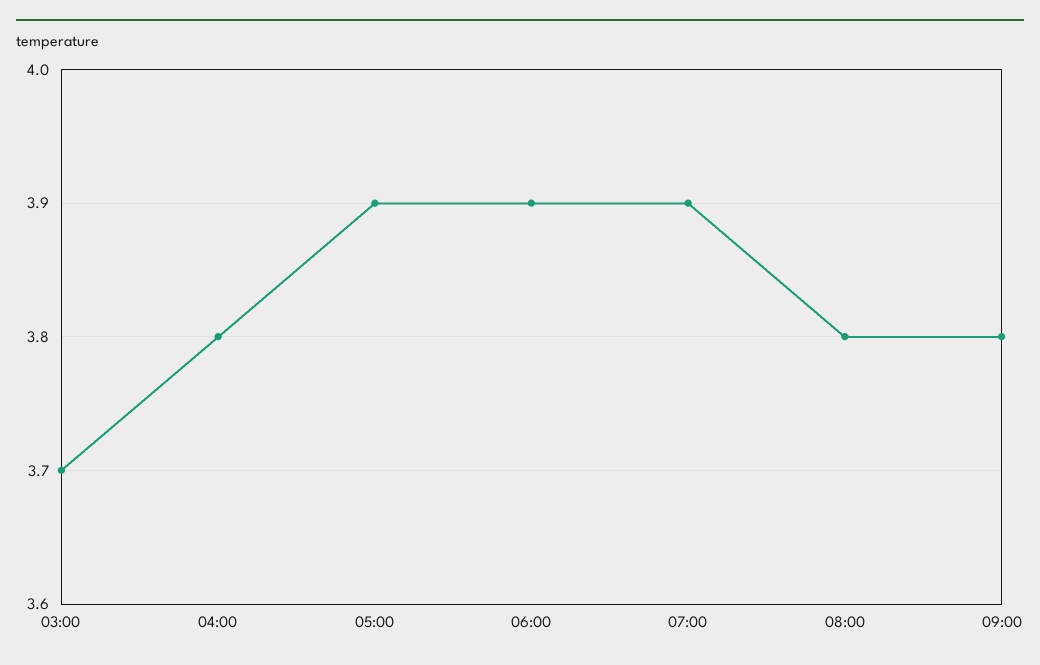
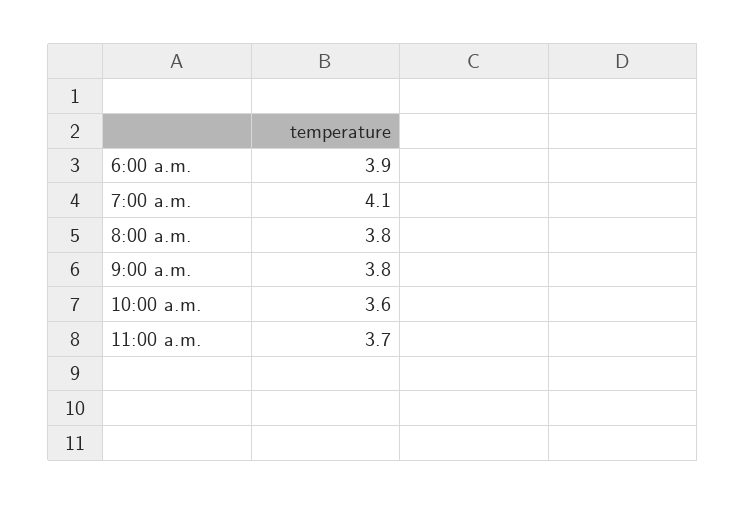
03:00: 3.7 -> none
04:00: 3.8 -> none
05:00: 3.9 -> none
07:00: 3.9 -> 4.1
10:00 a.m.: none -> 3.6
11:00 a.m.: none -> 3.7

